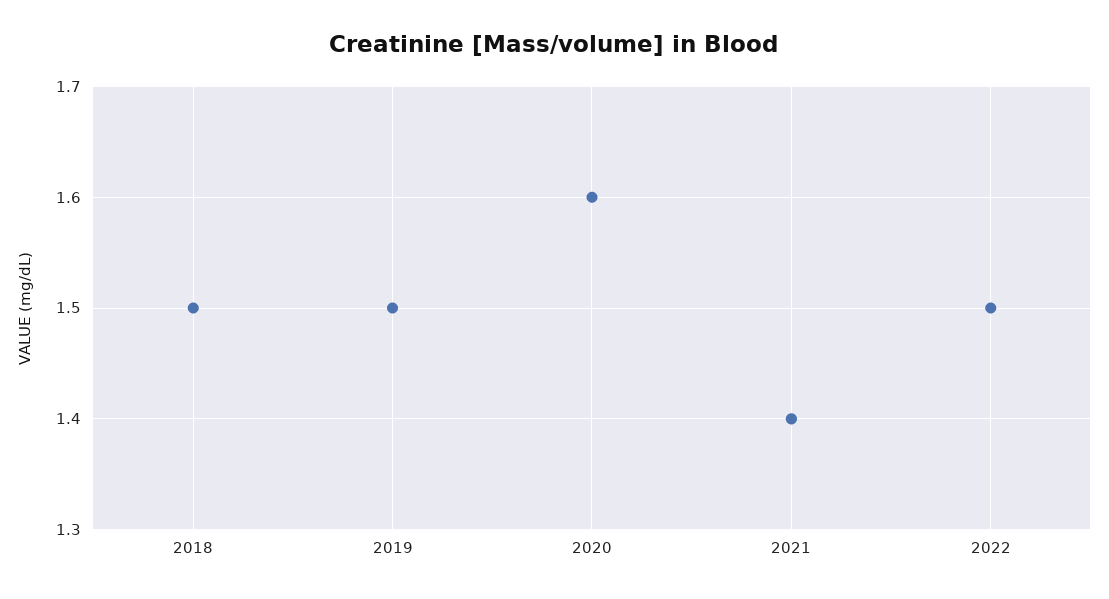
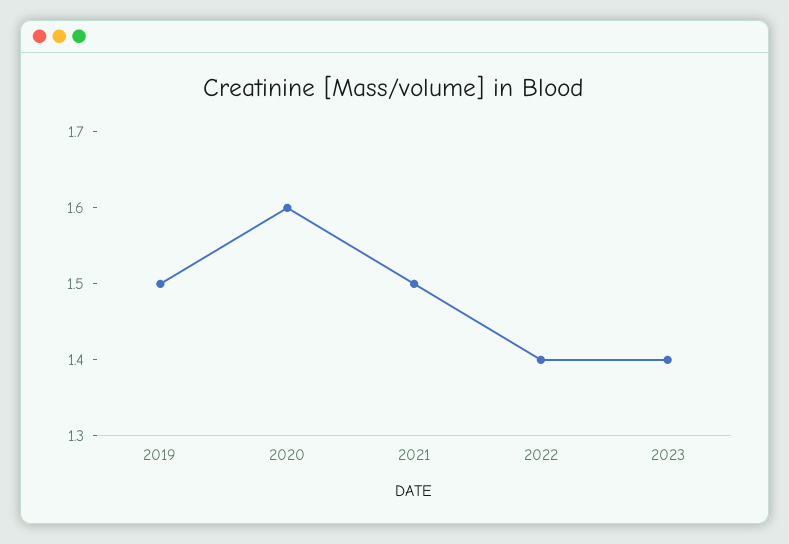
2018: 1.5 -> none
2021: 1.4 -> 1.5
2022: 1.5 -> 1.4
2023: none -> 1.4

